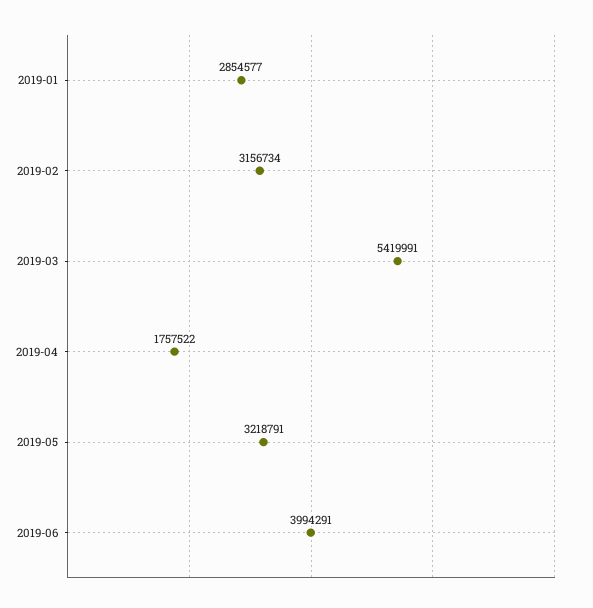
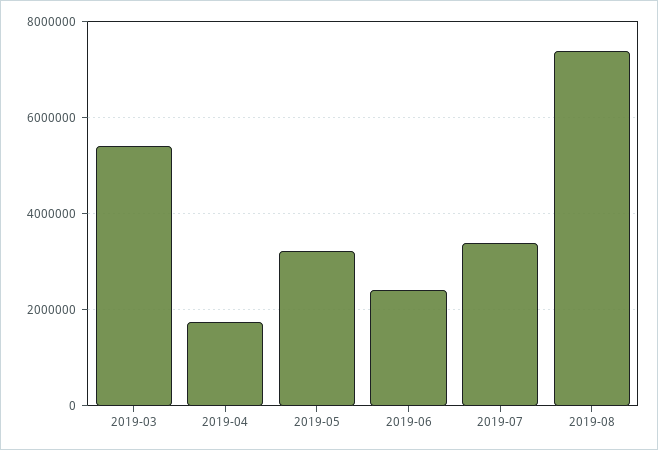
2019-01: 2854577 -> none
2019-02: 3156734 -> none
2019-06: 3994291 -> 2400000
2019-07: none -> 3400000
2019-08: none -> 7400000

